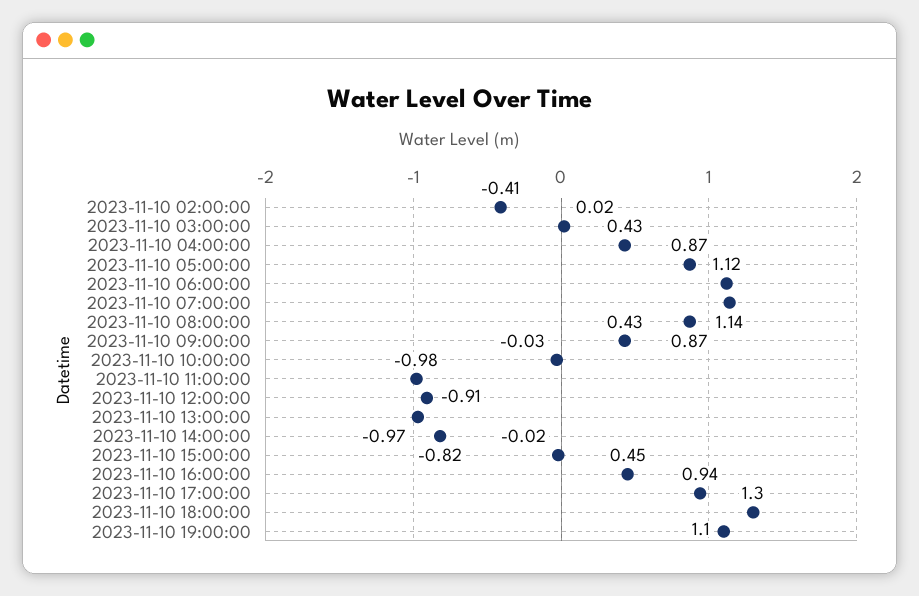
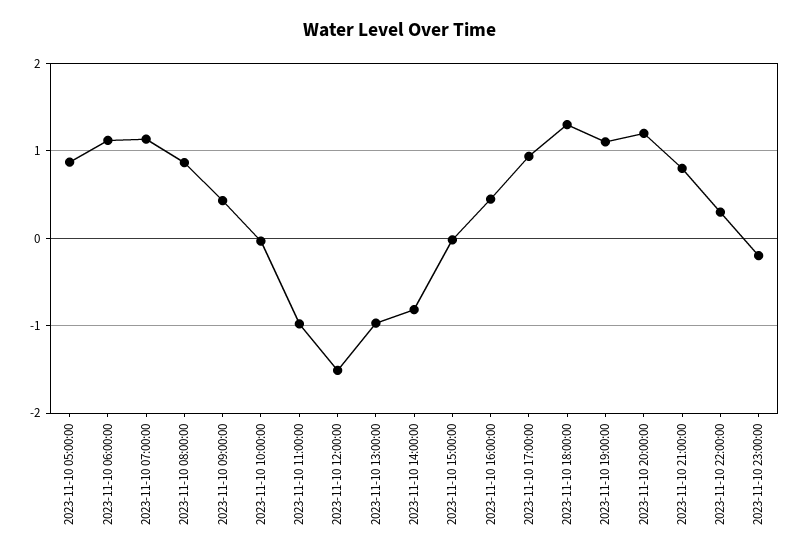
2023-11-10 02:00:00: -0.41 -> none
2023-11-10 03:00:00: 0.02 -> none
2023-11-10 04:00:00: 0.43 -> none
2023-11-10 12:00:00: -0.91 -> -1.5
2023-11-10 20:00:00: none -> 1.2
2023-11-10 21:00:00: none -> 0.8
2023-11-10 22:00:00: none -> 0.3
2023-11-10 23:00:00: none -> -0.2

